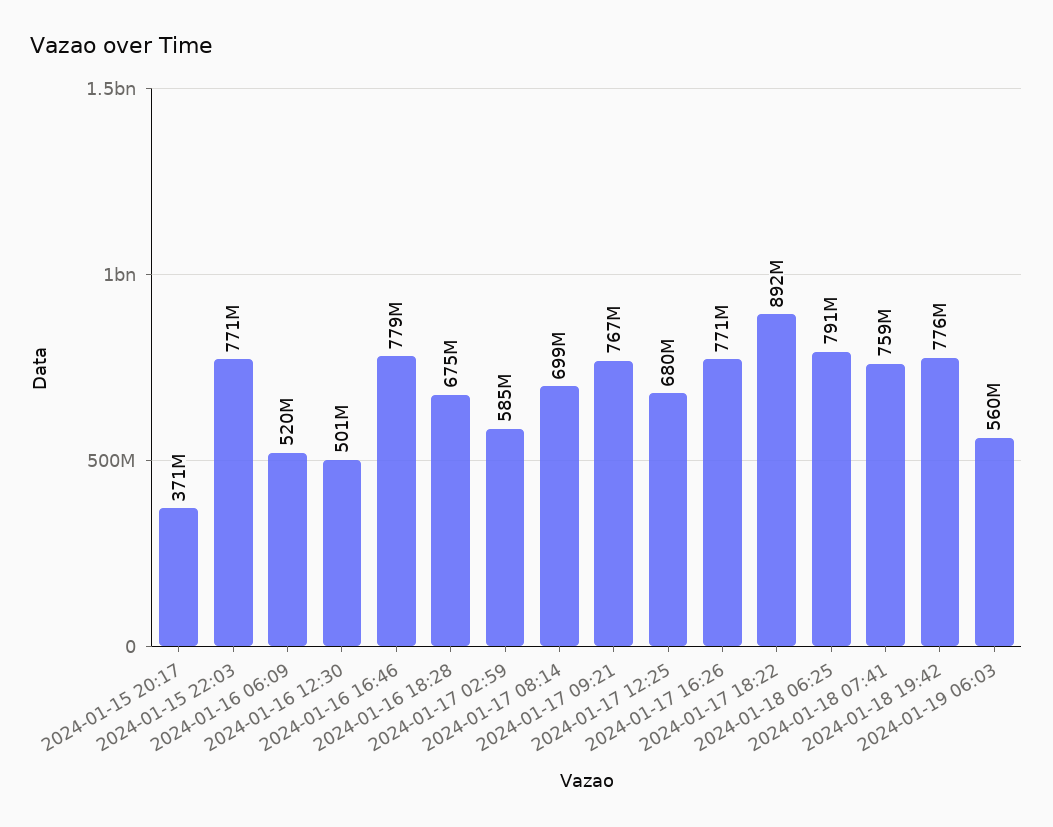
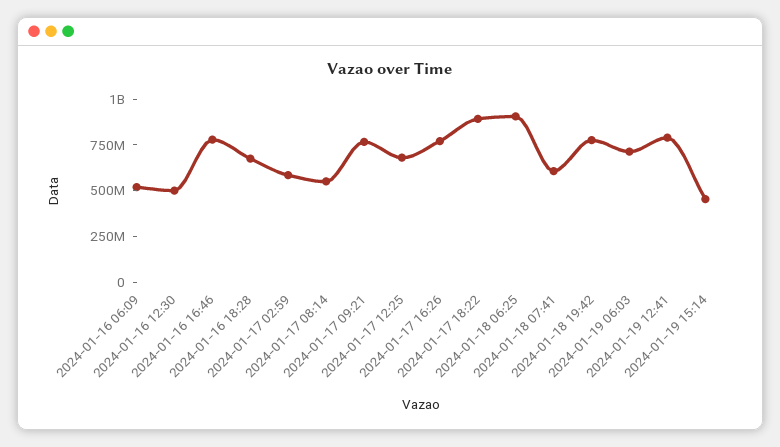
2024-01-15 20:17: 371000000 -> none
2024-01-15 22:03: 771000000 -> none
2024-01-17 08:14: 699000000 -> 550000000
2024-01-18 06:25: 791000000 -> 900000000
2024-01-18 07:41: 759000000 -> 600000000
2024-01-19 06:03: 560000000 -> 700000000
2024-01-19 12:41: none -> 800000000
2024-01-19 15:14: none -> 450000000

